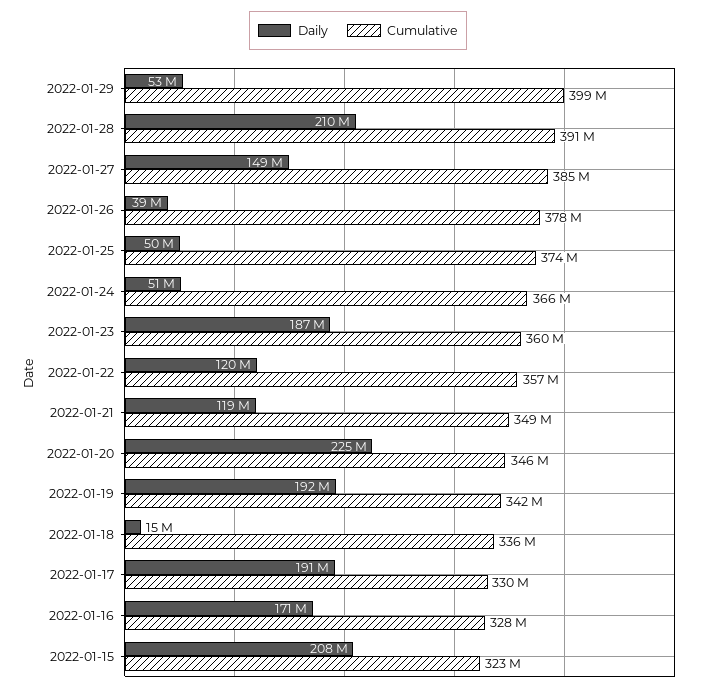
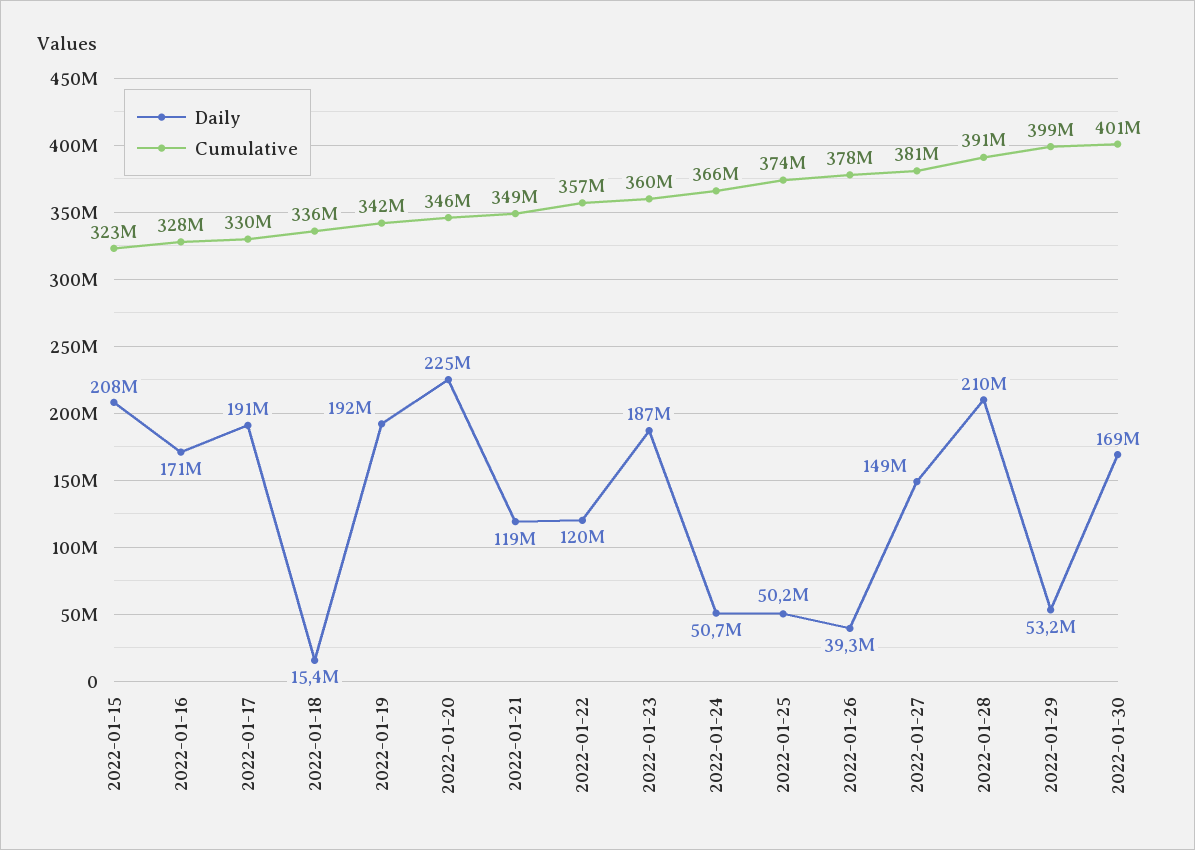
Cumulative, 2022-01-27: 385000000 -> 381000000
Daily, 2022-01-30: none -> 169000000
Cumulative, 2022-01-30: none -> 401000000

